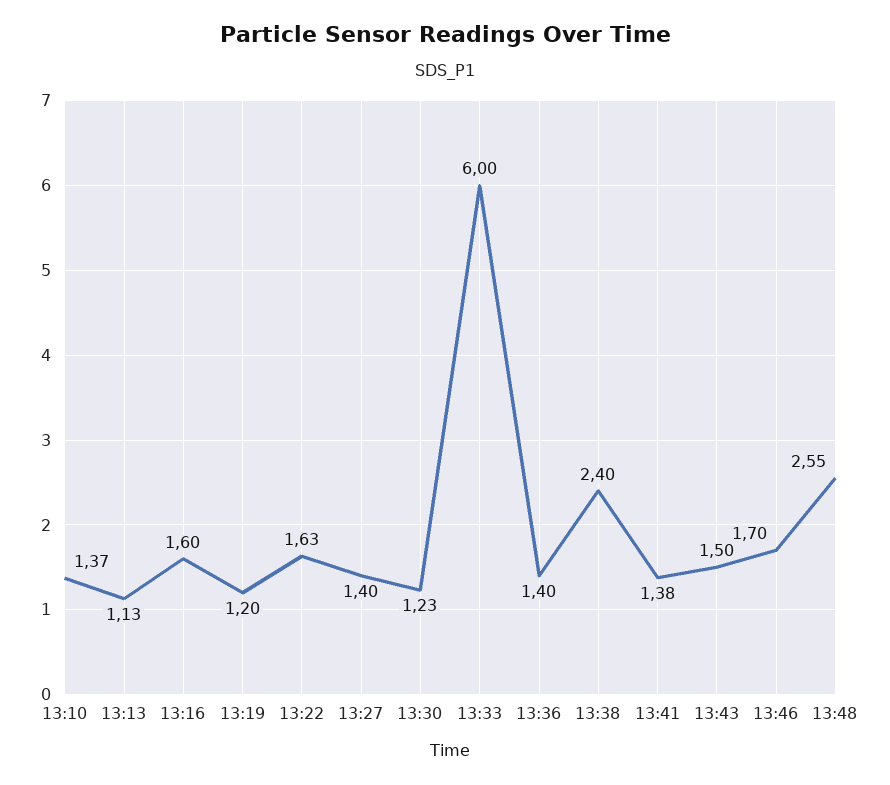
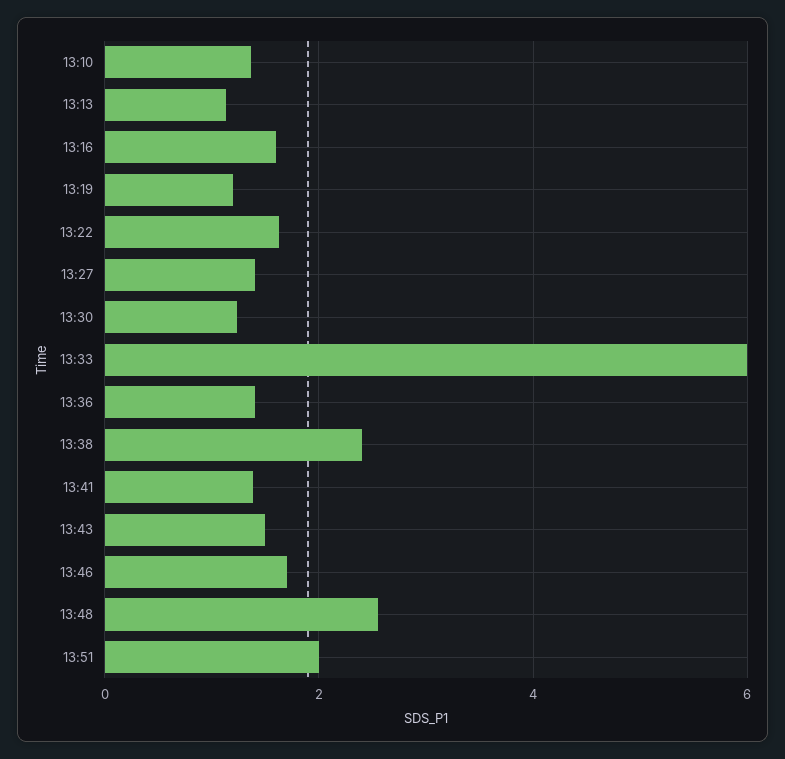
13:51: none -> 2

